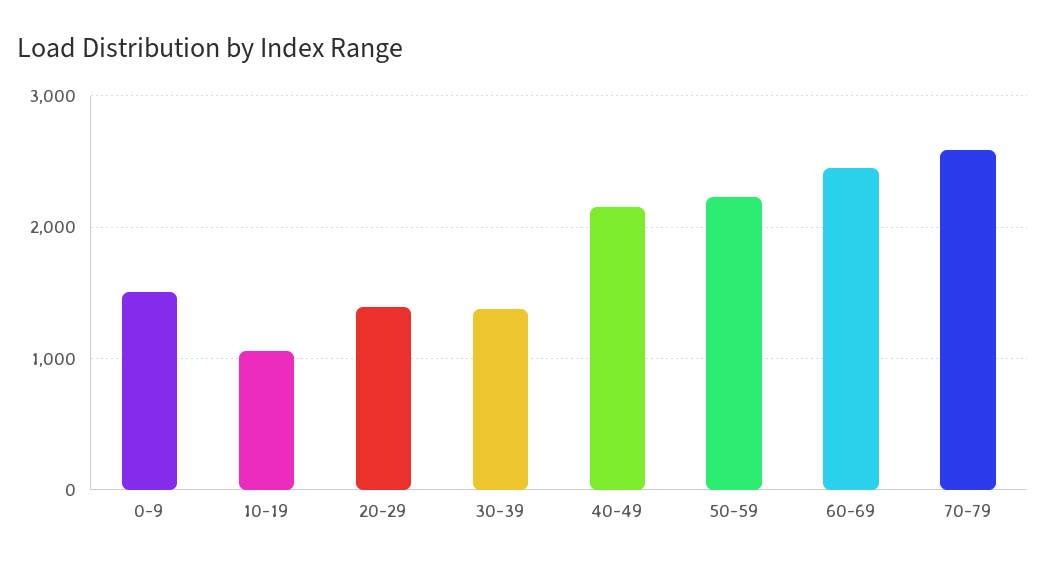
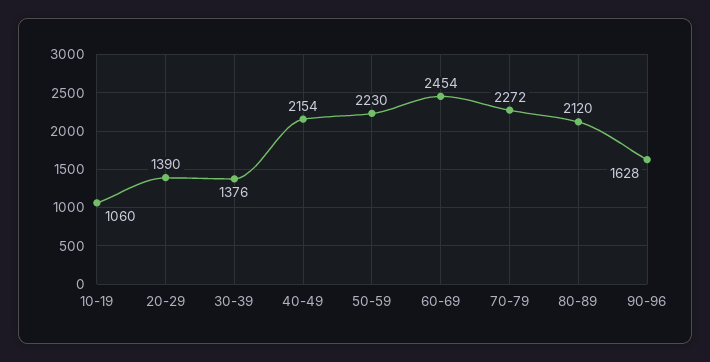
0-9: 1500 -> none
70-79: 2600 -> 2272
80-89: none -> 2120
90-96: none -> 1628

